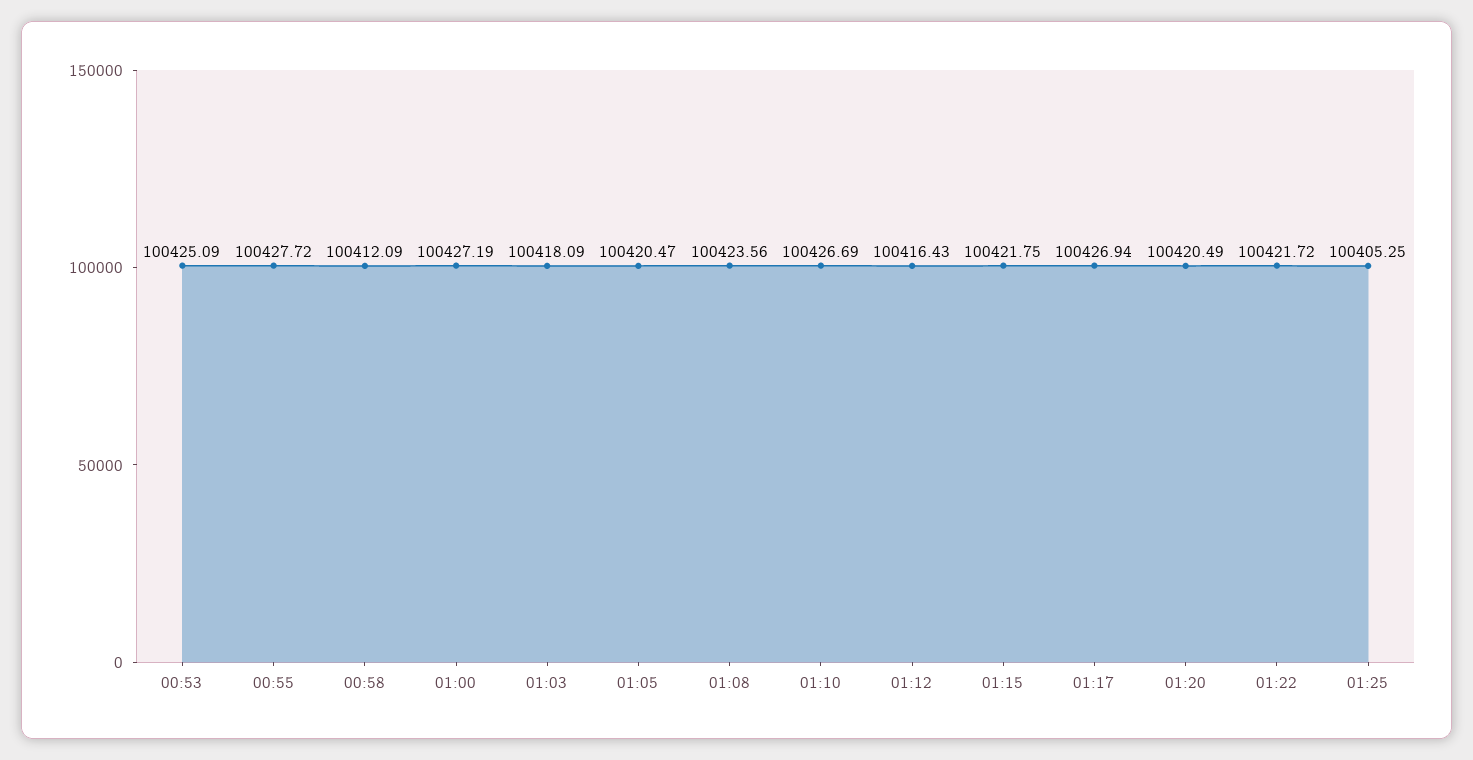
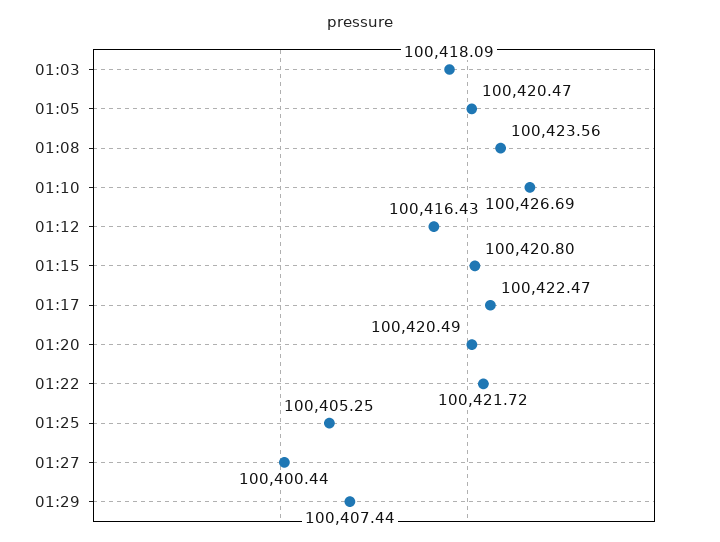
00:53: 100425.09 -> none
00:55: 100427.72 -> none
00:58: 100412.09 -> none
01:00: 100427.19 -> none
01:15: 100421.75 -> 100420.8
01:17: 100426.94 -> 100422.47
01:27: none -> 100400.44
01:29: none -> 100407.44

